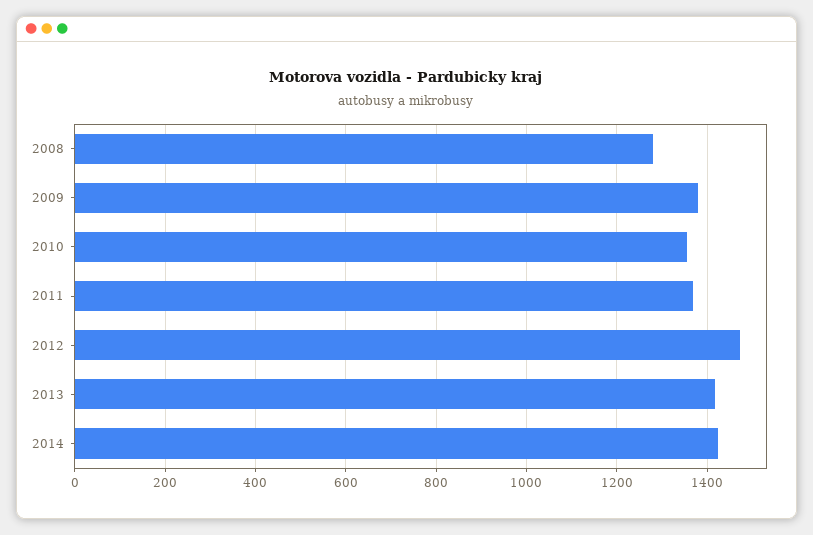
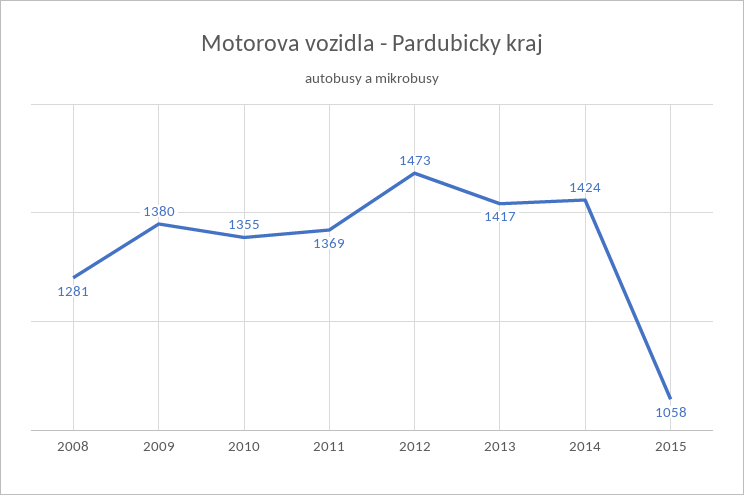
2015: none -> 1058

